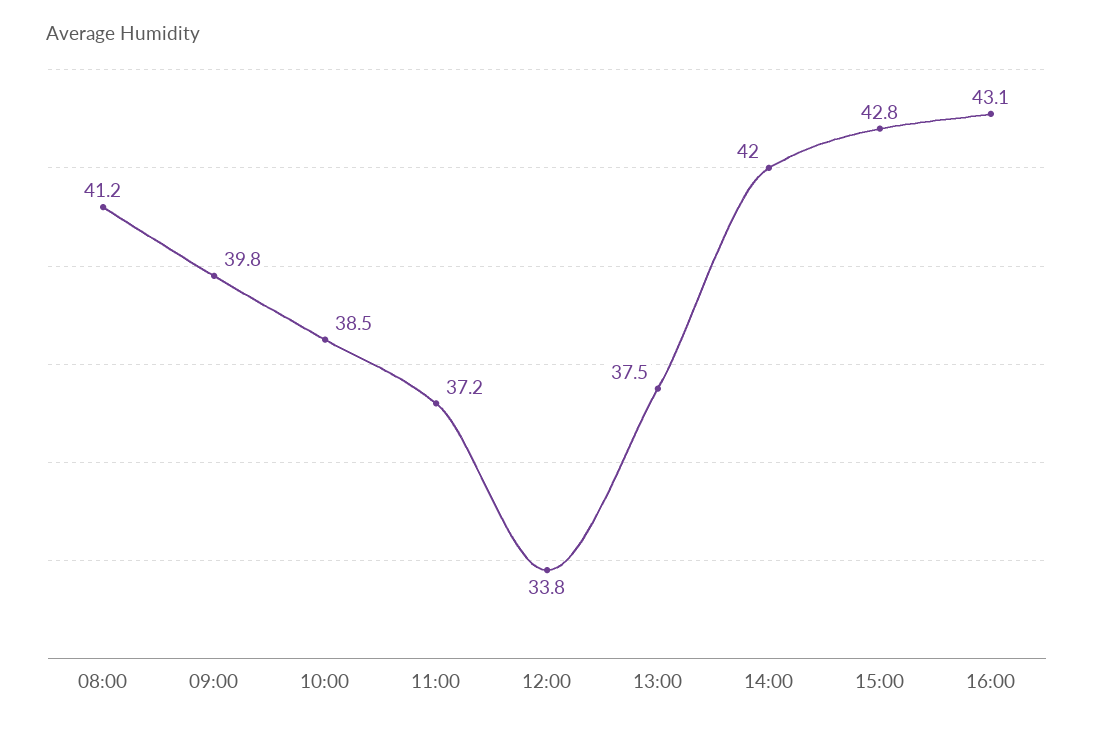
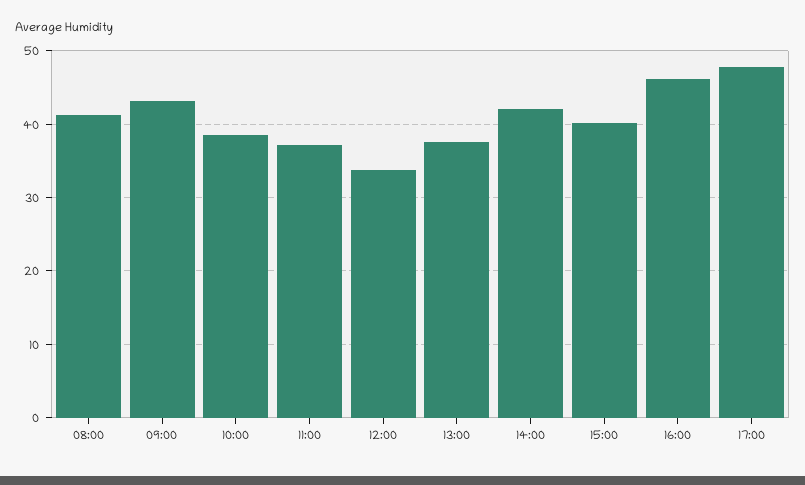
09:00: 39.8 -> 43
15:00: 42.8 -> 40
16:00: 43.1 -> 46
17:00: none -> 48

